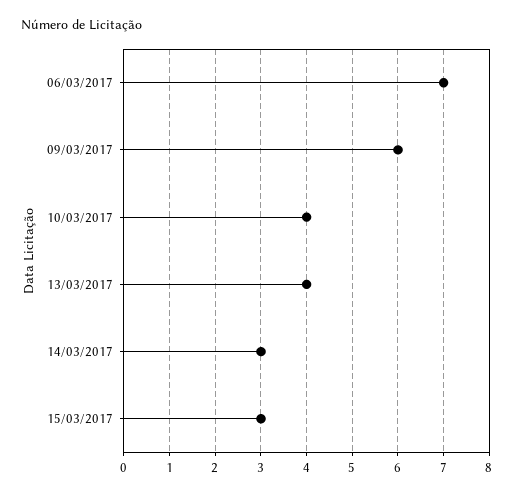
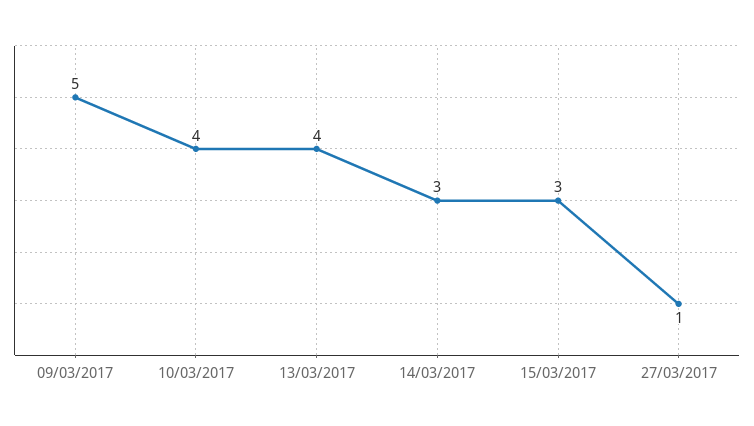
06/03/2017: 7 -> none
09/03/2017: 6 -> 5
27/03/2017: none -> 1

